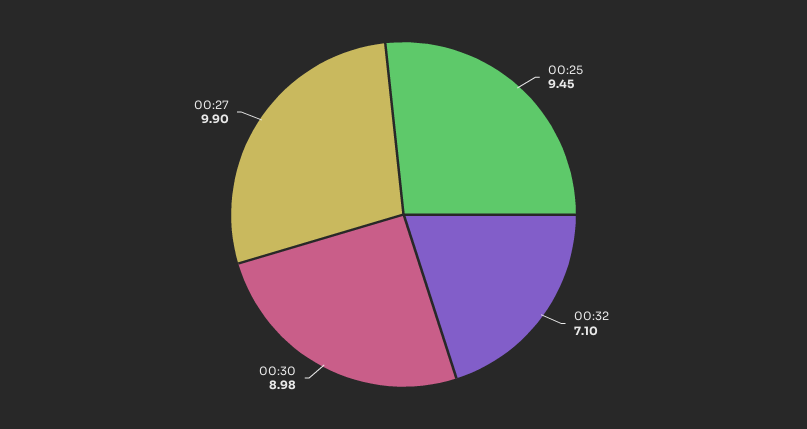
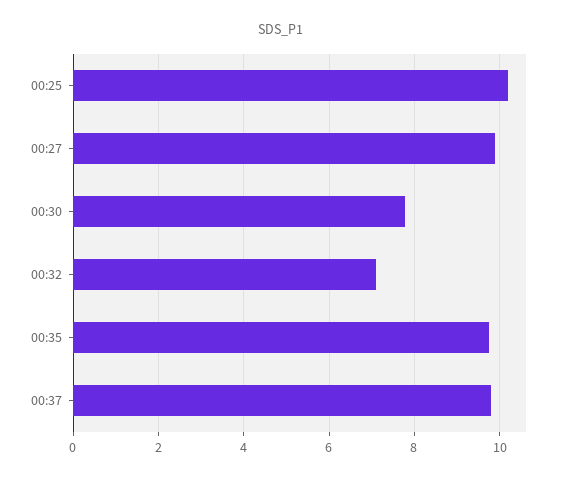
00:25: 9.45 -> 10.2
00:30: 8.98 -> 7.8
00:35: none -> 9.8
00:37: none -> 9.8

